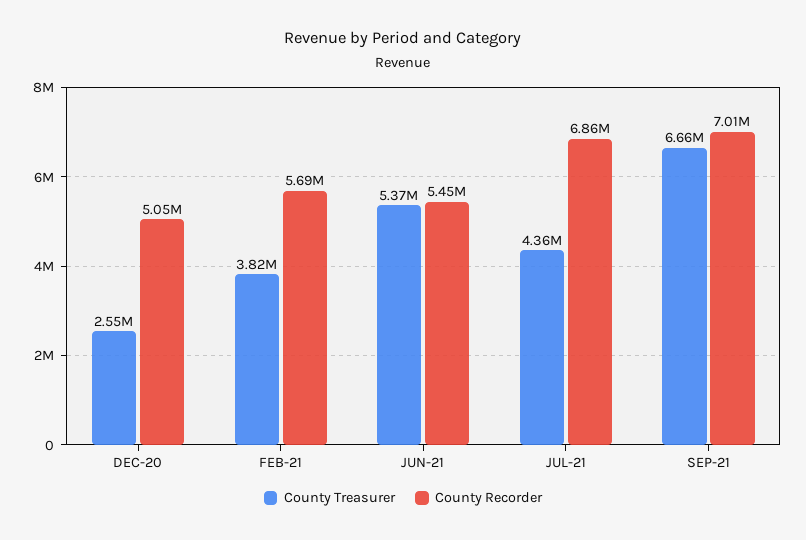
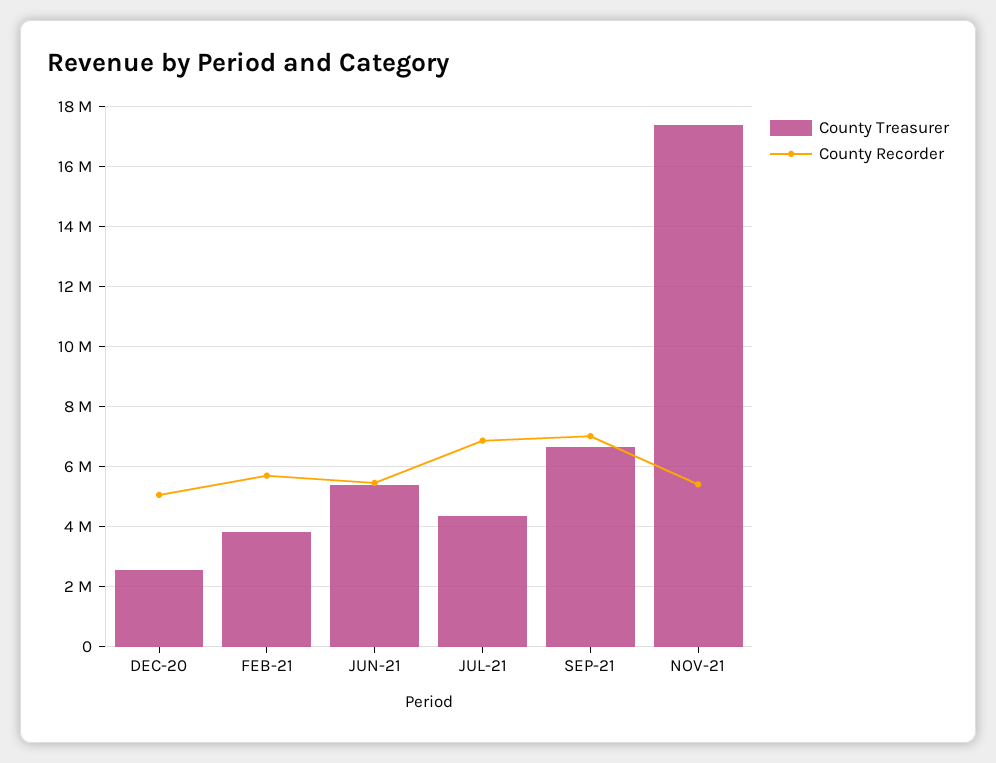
County Treasurer, NOV-21: none -> 17400000
County Recorder, NOV-21: none -> 5400000

